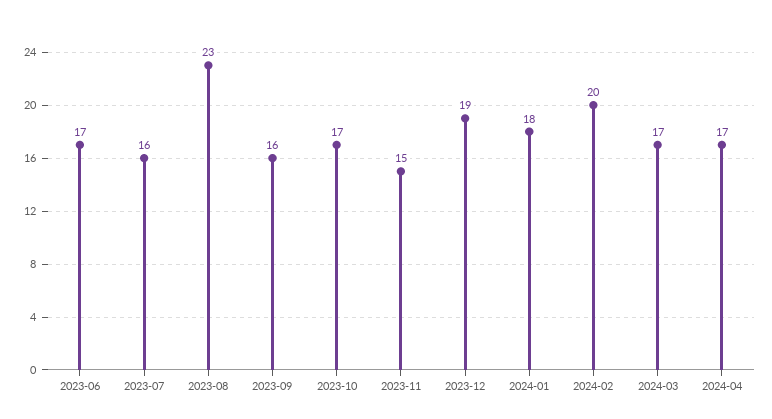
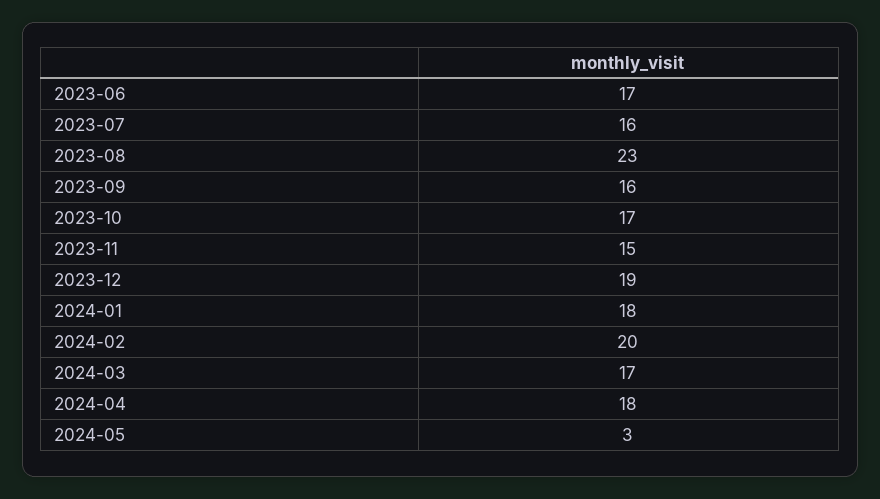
2024-04: 17 -> 18
2024-05: none -> 3

